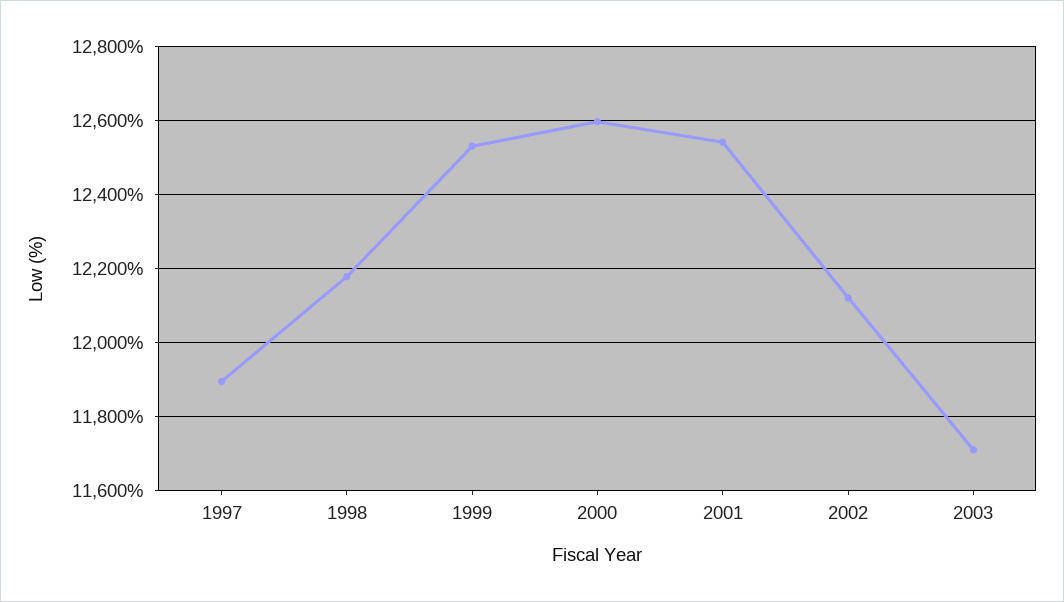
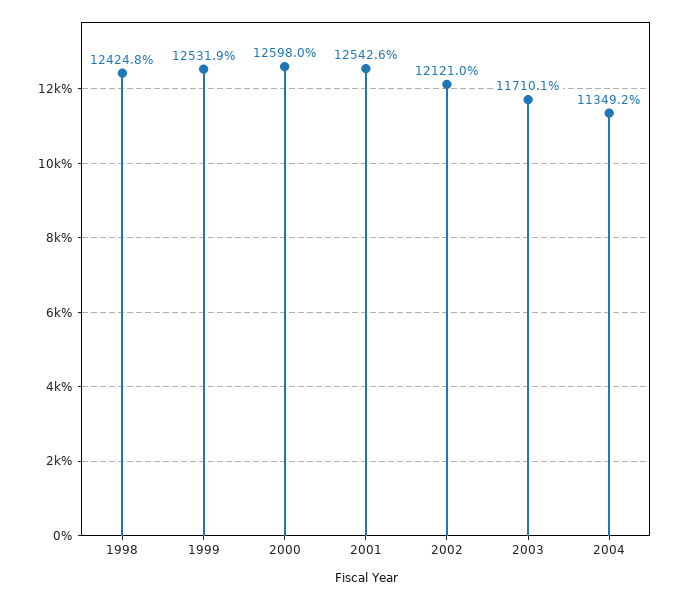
1997: 11900 -> none
1998: 12180 -> 12424.8
2004: none -> 11349.2

